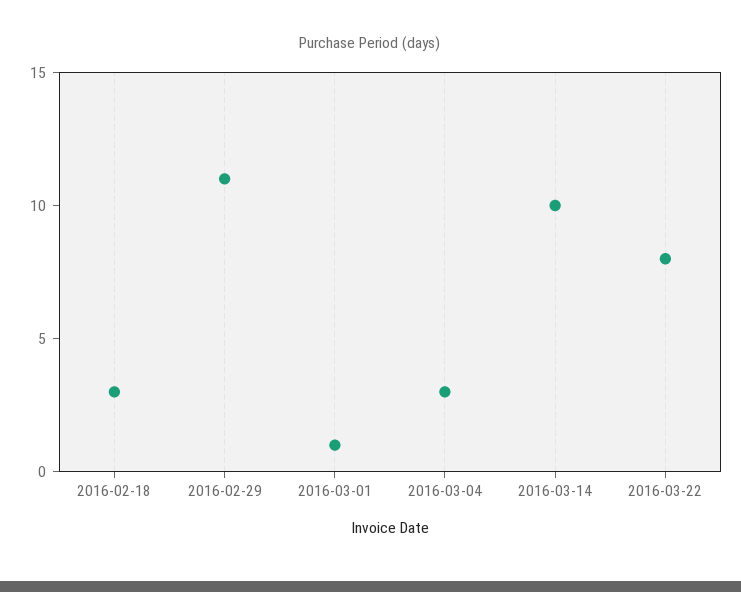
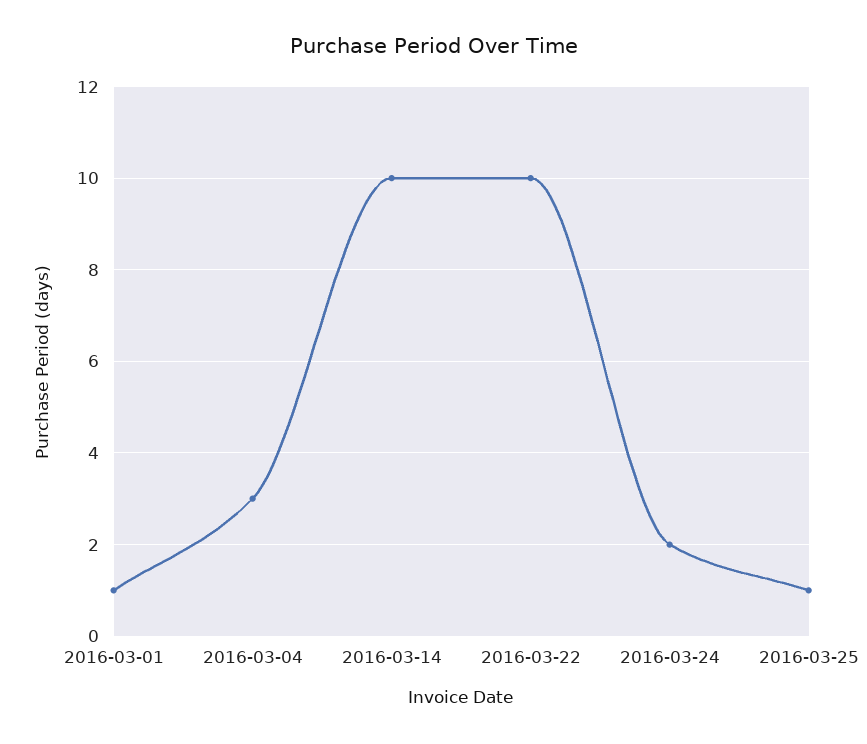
2016-02-18: 3 -> none
2016-02-29: 11 -> none
2016-03-22: 8 -> 10
2016-03-24: none -> 2
2016-03-25: none -> 1

